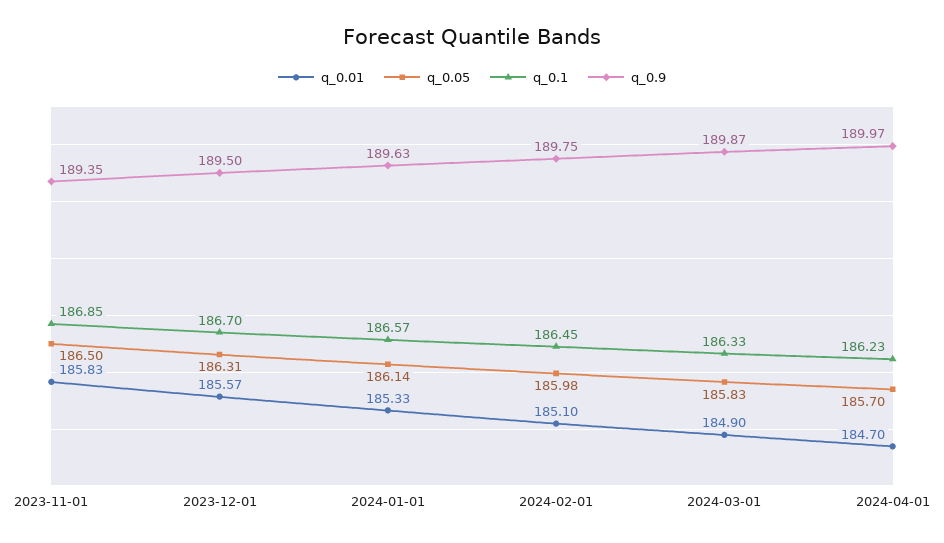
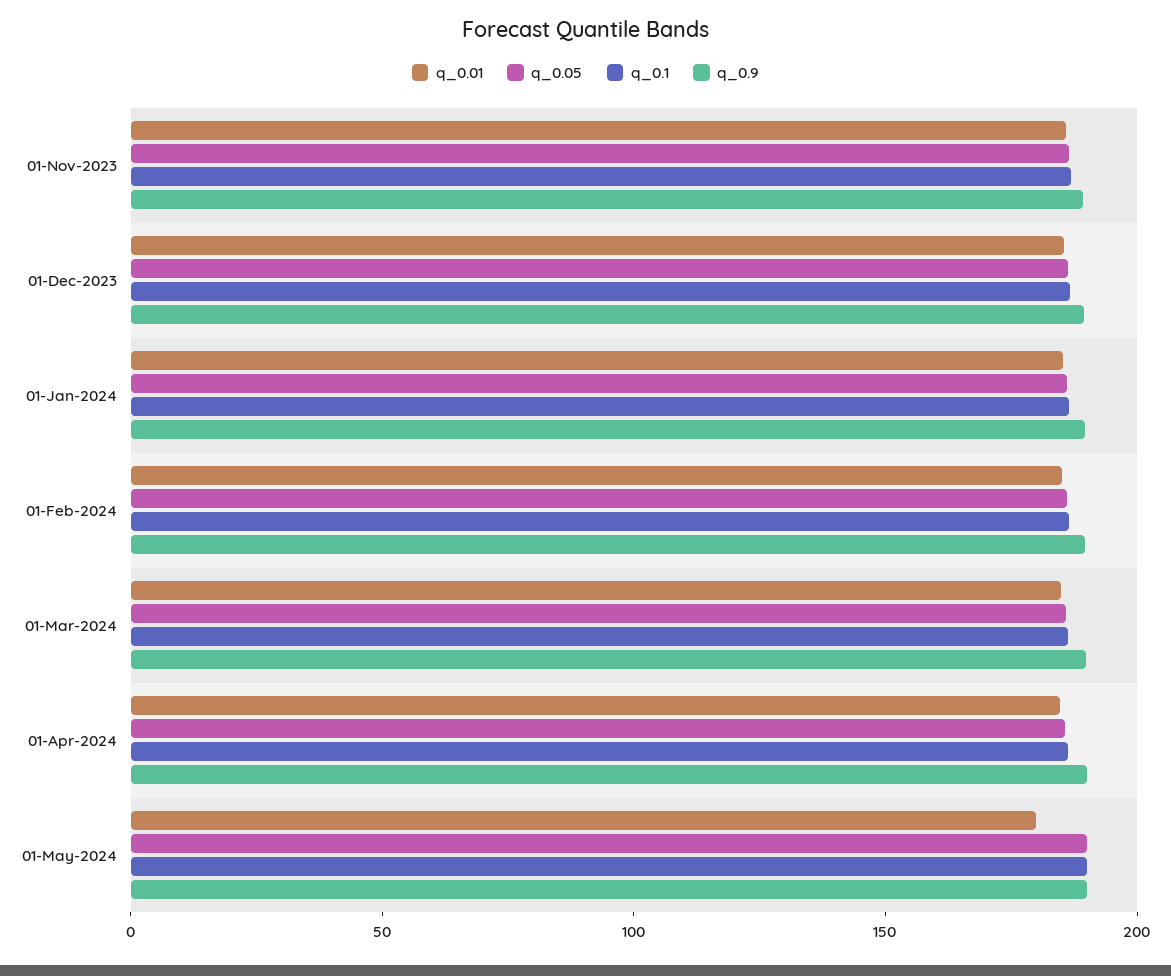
q_0.01, 01-May-2024: none -> 180
q_0.05, 01-May-2024: none -> 190
q_0.1, 01-May-2024: none -> 190
q_0.9, 01-May-2024: none -> 190

